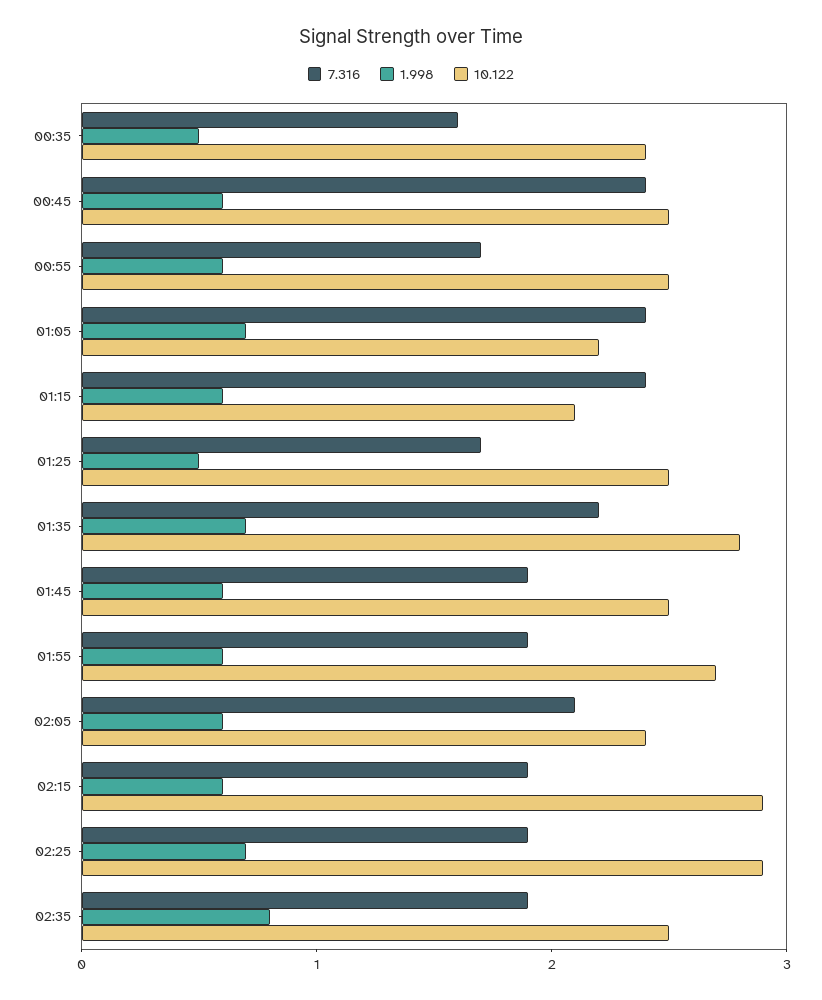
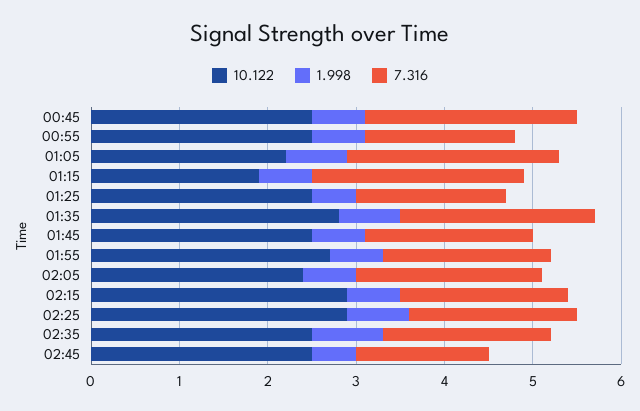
7.316, 00:35: 1.6 -> none
1.998, 00:35: 0.5 -> none
10.122, 00:35: 2.4 -> none
10.122, 01:15: 2.1 -> 1.9
10.122, 02:45: none -> 2.5
1.998, 02:45: none -> 0.5
7.316, 02:45: none -> 1.5

